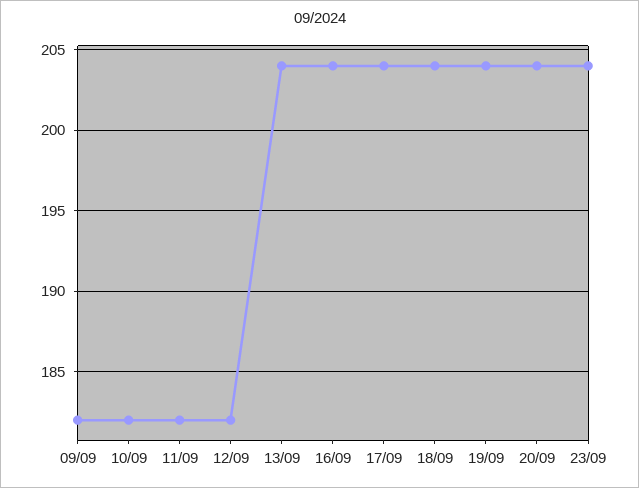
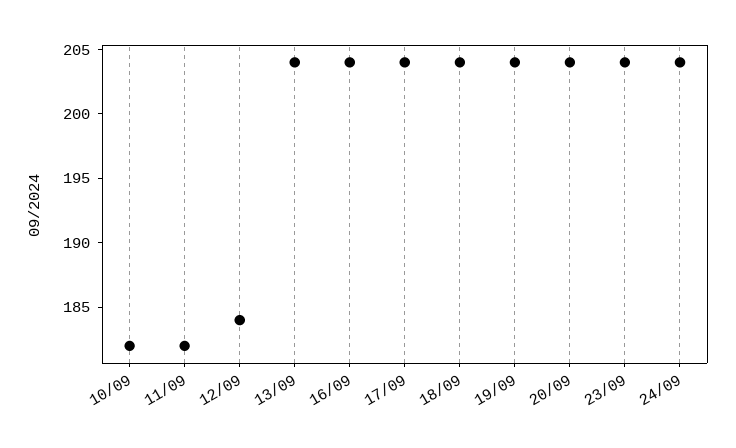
09/09: 182 -> none
12/09: 182 -> 184
24/09: none -> 204

